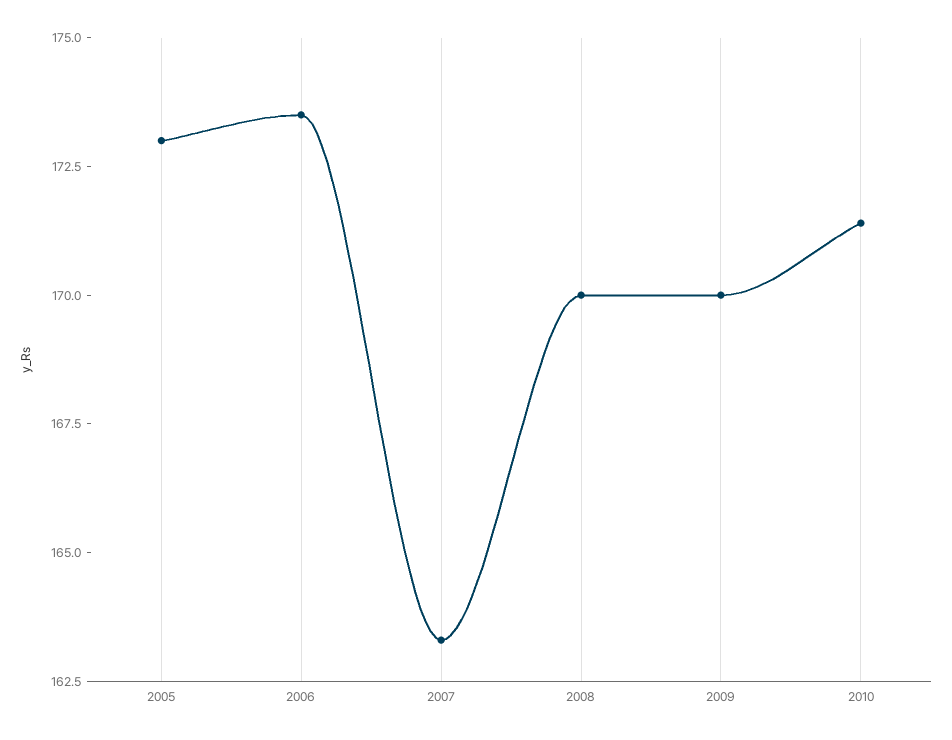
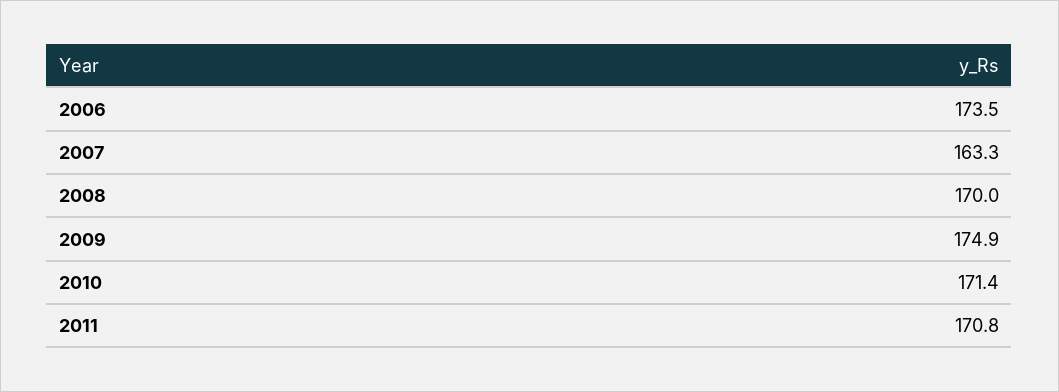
2005: 173 -> none
2009: 170 -> 174.9
2011: none -> 170.8

